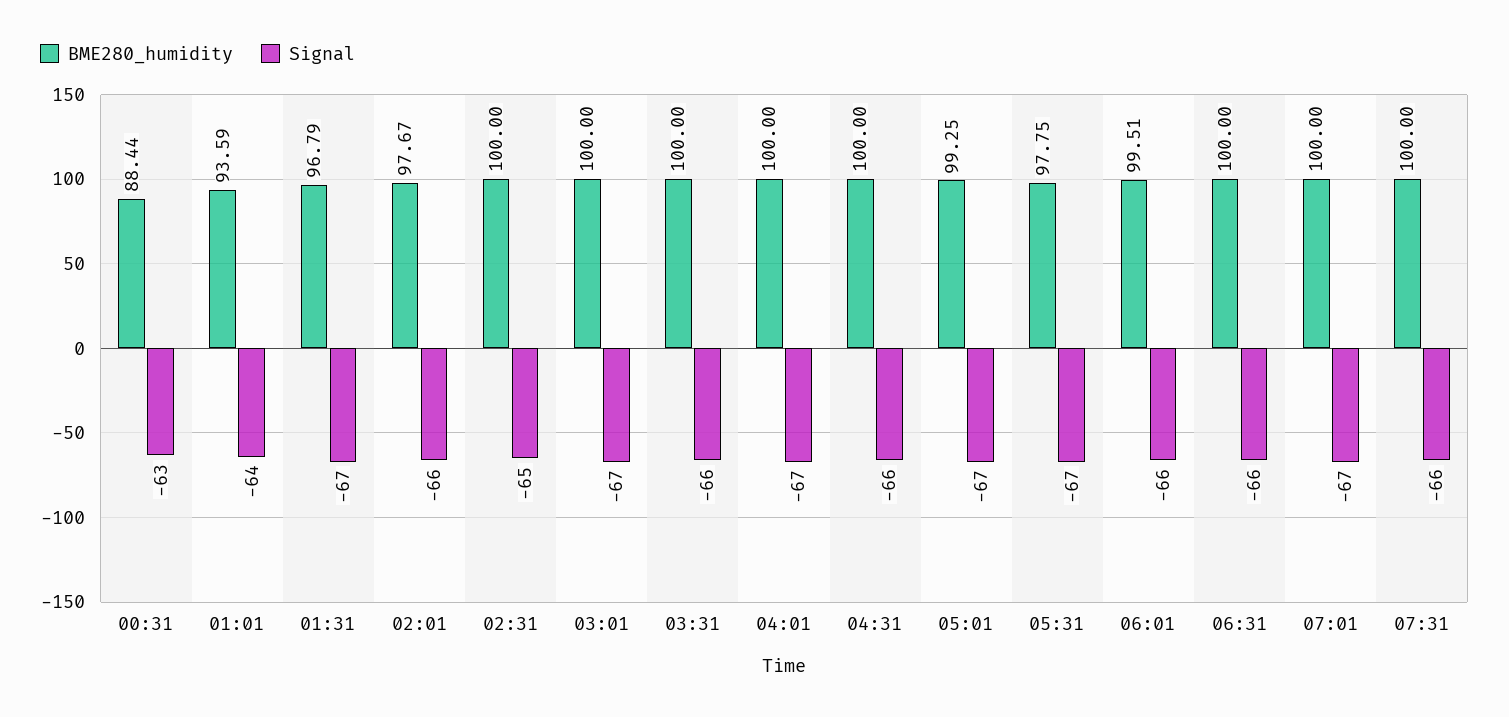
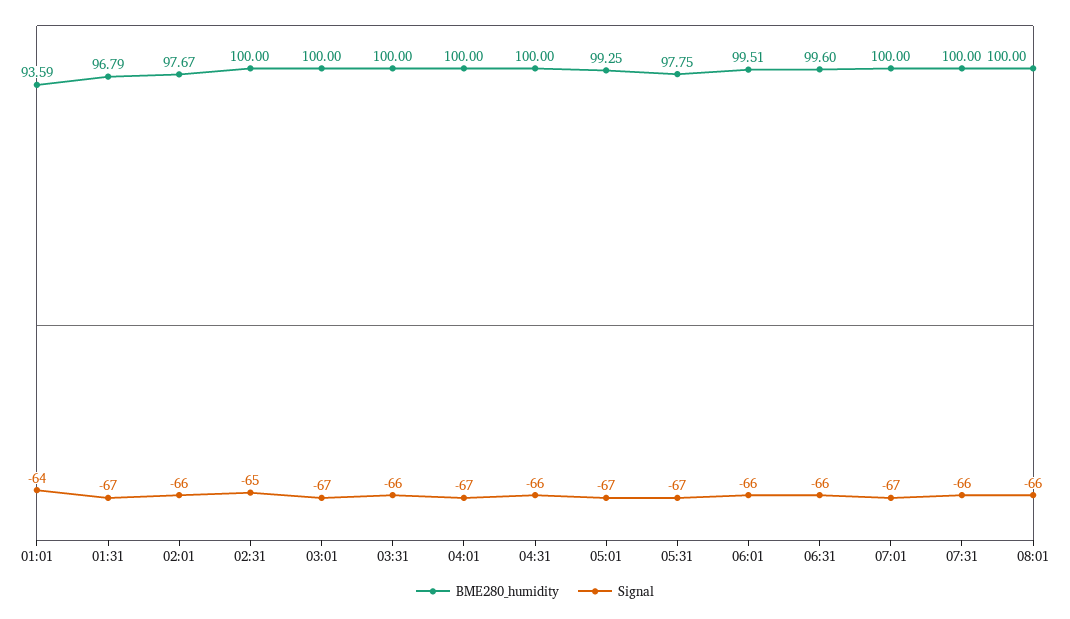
BME280_humidity, 00:31: 88.44 -> none
Signal, 00:31: -63 -> none
BME280_humidity, 06:31: 100 -> 99.6
BME280_humidity, 08:01: none -> 100
Signal, 08:01: none -> -66

